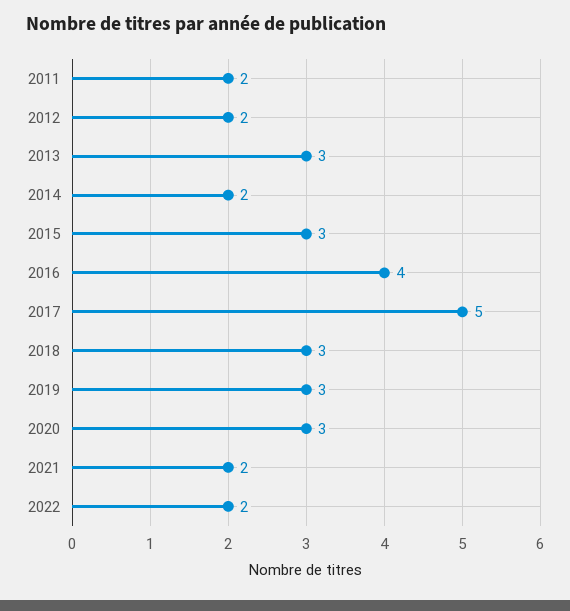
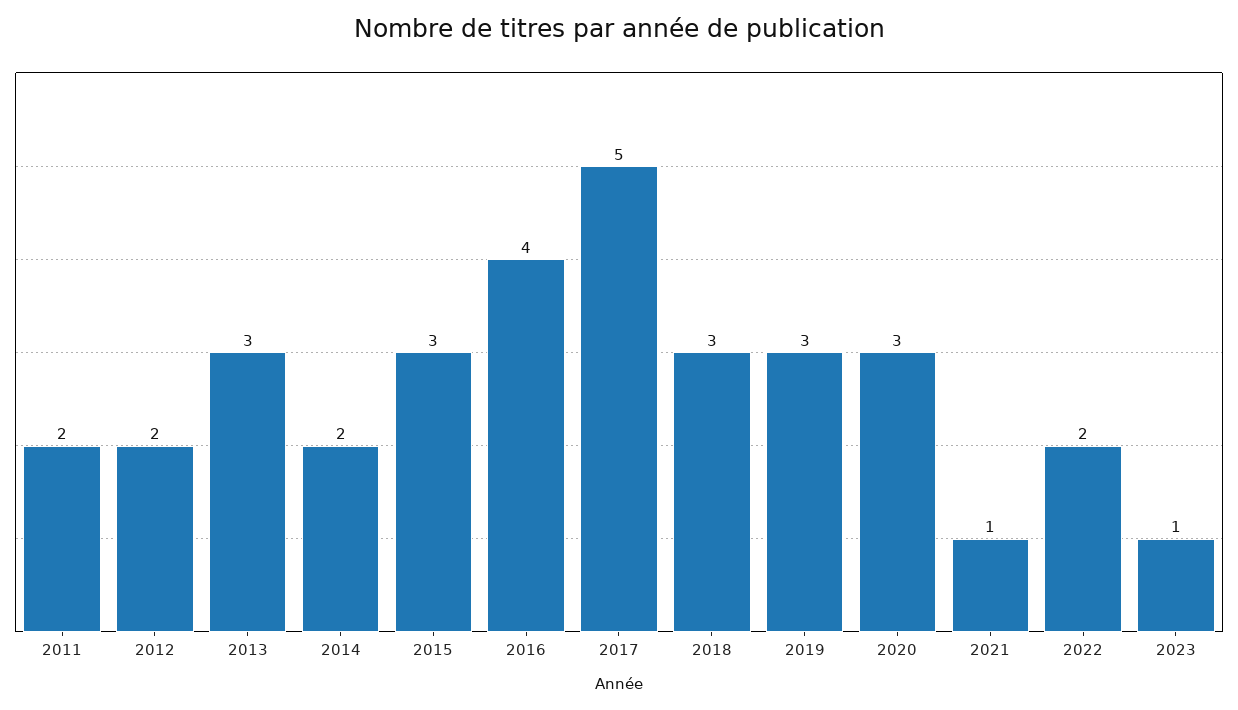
2021: 2 -> 1
2023: none -> 1

